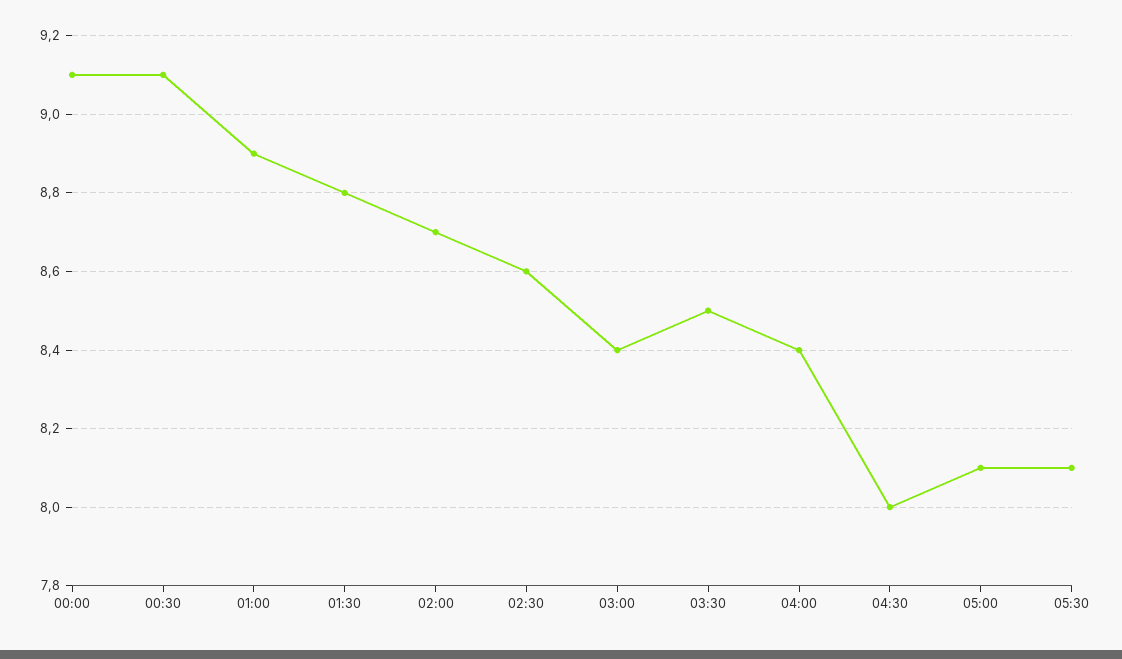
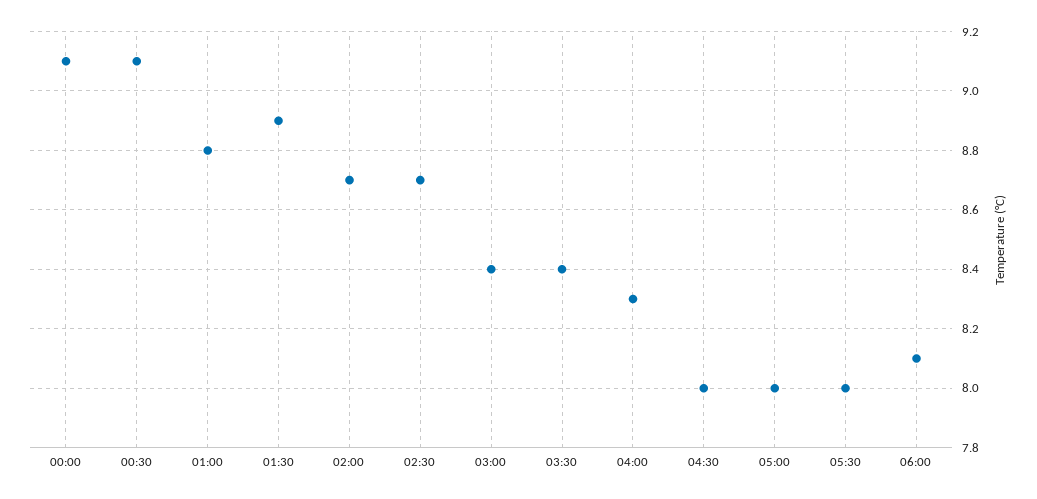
01:00: 8.9 -> 8.8
01:30: 8.8 -> 8.9
02:30: 8.6 -> 8.7
03:30: 8.5 -> 8.4
04:00: 8.4 -> 8.3
05:00: 8.1 -> 8
05:30: 8.1 -> 8
06:00: none -> 8.1

